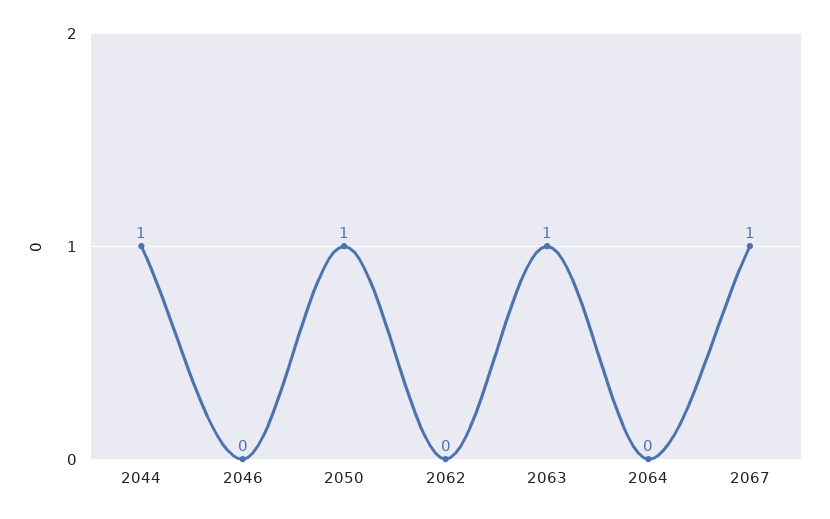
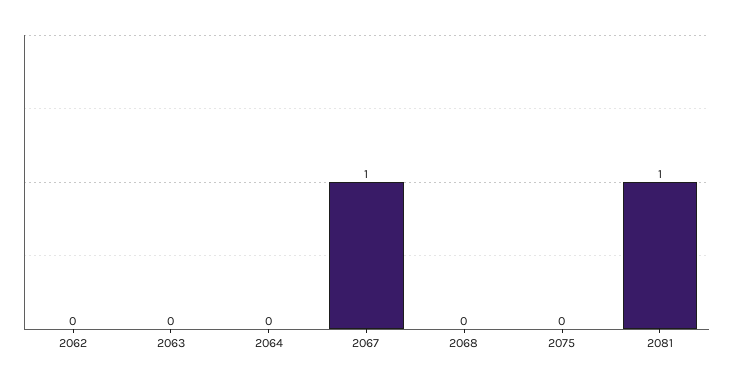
2044: 1 -> none
2046: 0 -> none
2050: 1 -> none
2063: 1 -> 0
2068: none -> 0
2075: none -> 0
2081: none -> 1

